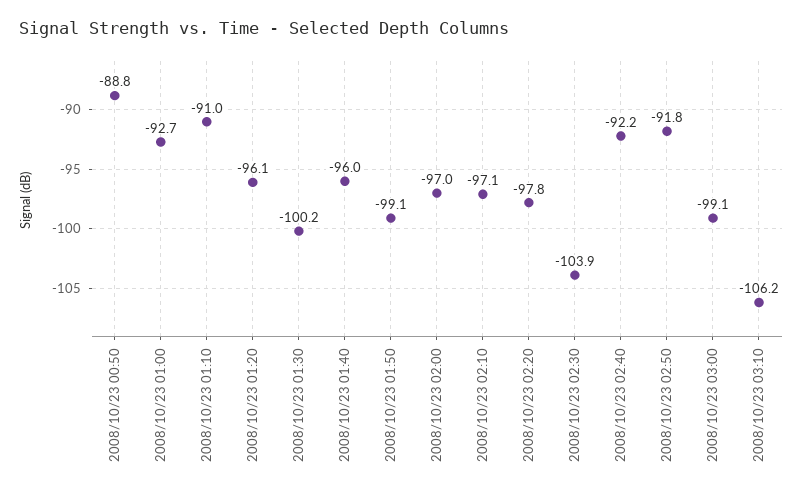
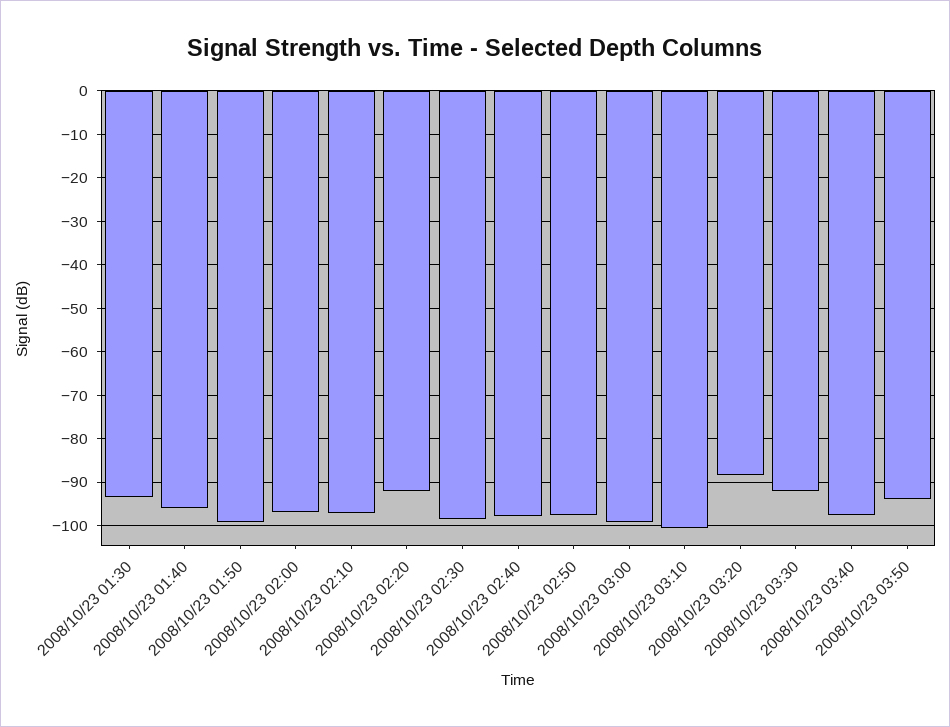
2008/10/23 00:50: -88.8 -> none
2008/10/23 01:00: -92.7 -> none
2008/10/23 01:10: -91 -> none
2008/10/23 01:20: -96.1 -> none
2008/10/23 01:30: -100.2 -> -94
2008/10/23 02:20: -97.8 -> -92
2008/10/23 02:30: -103.9 -> -98
2008/10/23 02:40: -92.2 -> -98
2008/10/23 02:50: -91.8 -> -98
2008/10/23 03:10: -106.2 -> -100
2008/10/23 03:20: none -> -88
2008/10/23 03:30: none -> -92
2008/10/23 03:40: none -> -98
2008/10/23 03:50: none -> -94

